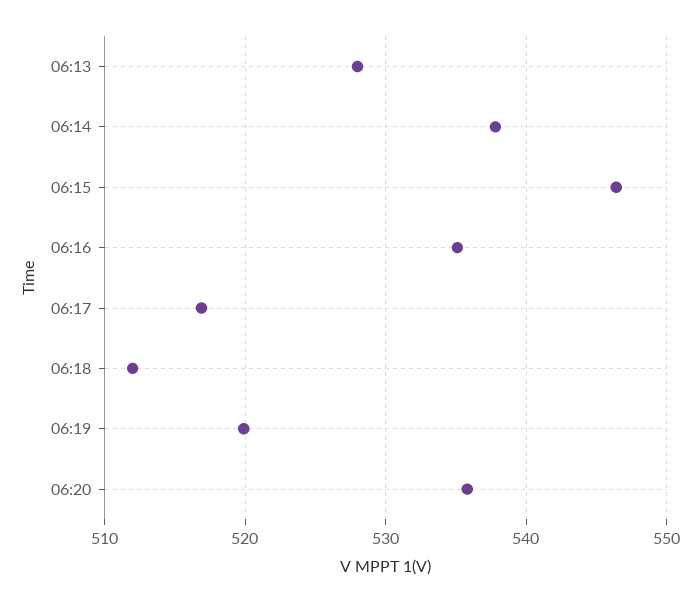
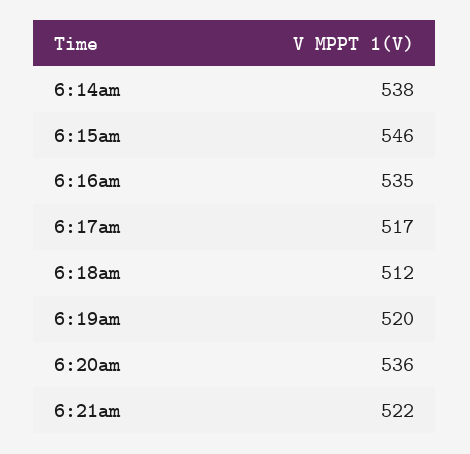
06:13: 528 -> none
6:21am: none -> 522

